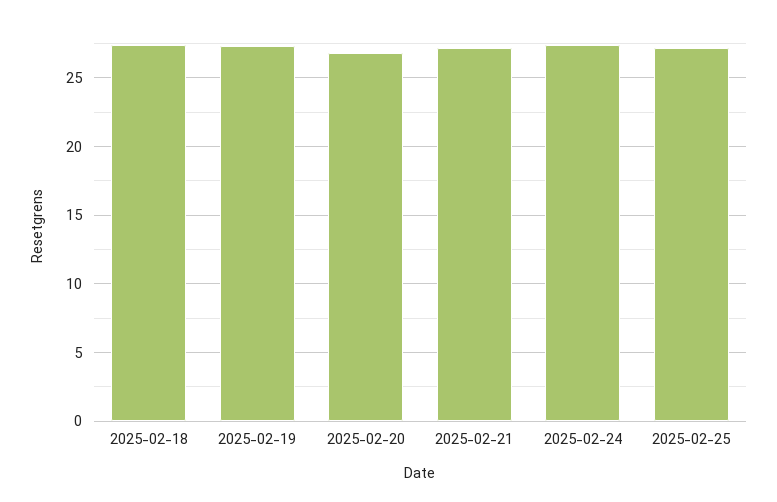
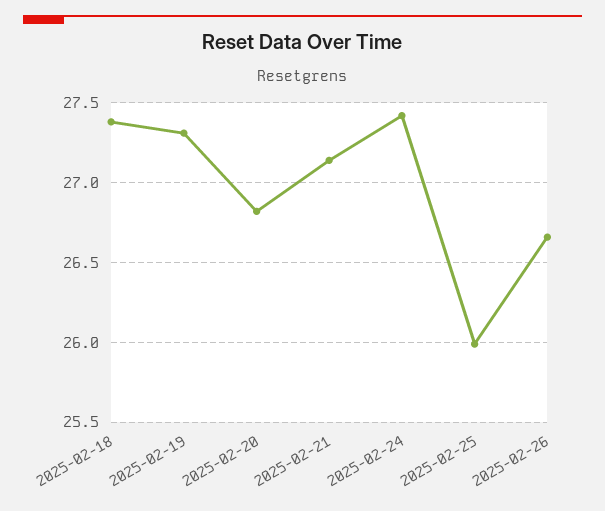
2025-02-25: 27 -> 26
2025-02-26: none -> 26.65

